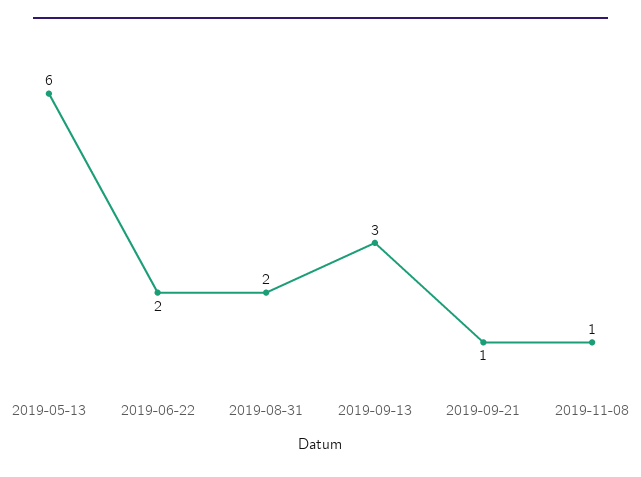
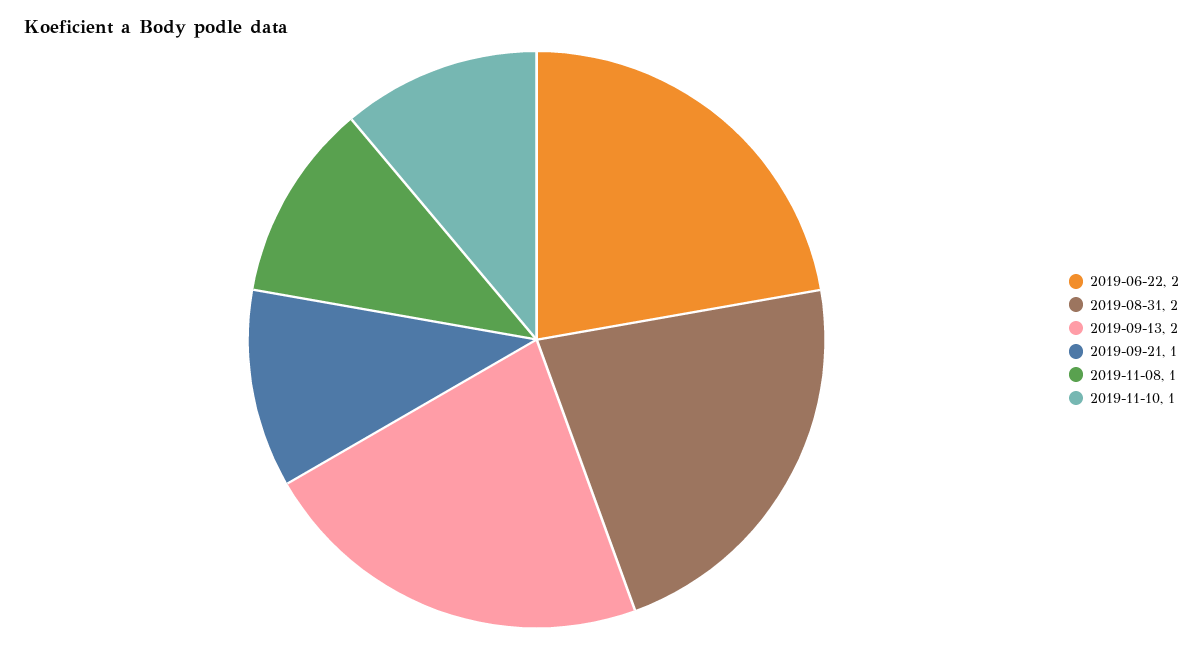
2019-05-13: 6 -> none
2019-09-13: 3 -> 2
2019-11-10: none -> 1

